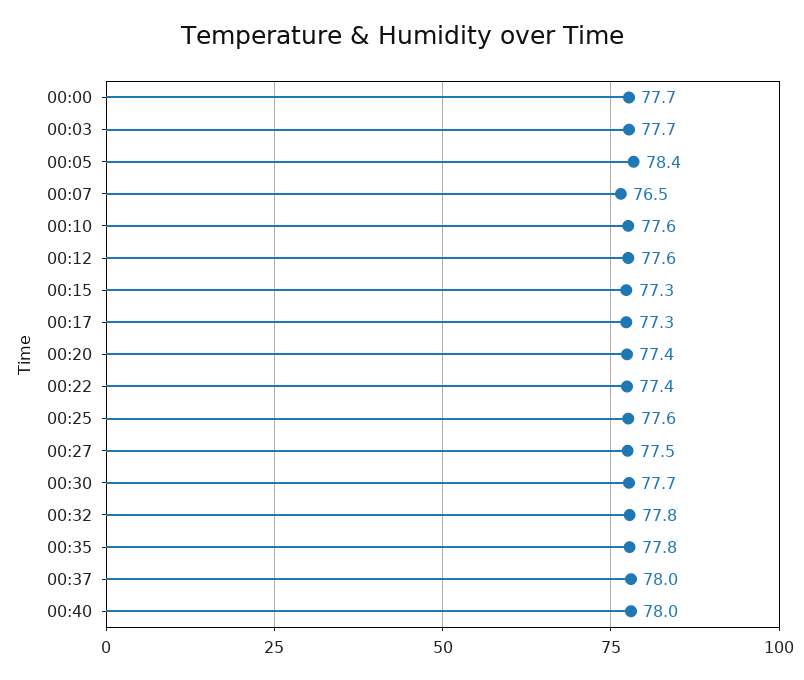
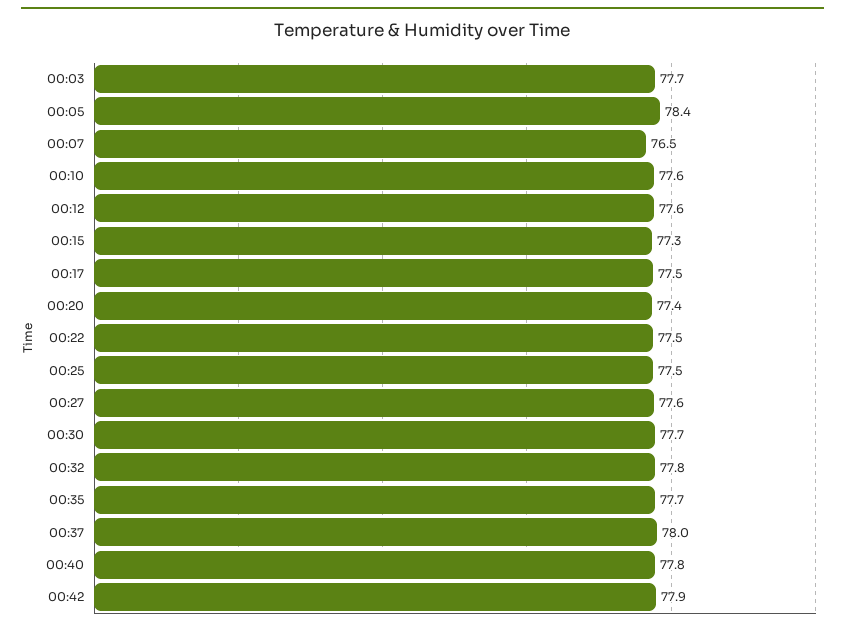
00:00: 77.7 -> none
00:17: 77.3 -> 77.5
00:22: 77.4 -> 77.5
00:25: 77.6 -> 77.5
00:27: 77.5 -> 77.6
00:35: 77.8 -> 77.7
00:40: 78 -> 77.8
00:42: none -> 77.9

